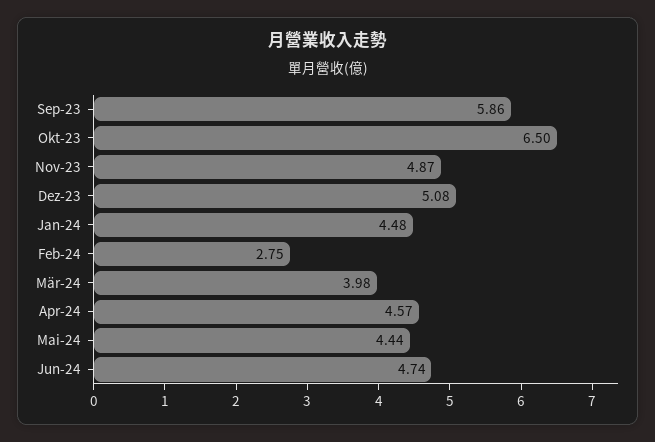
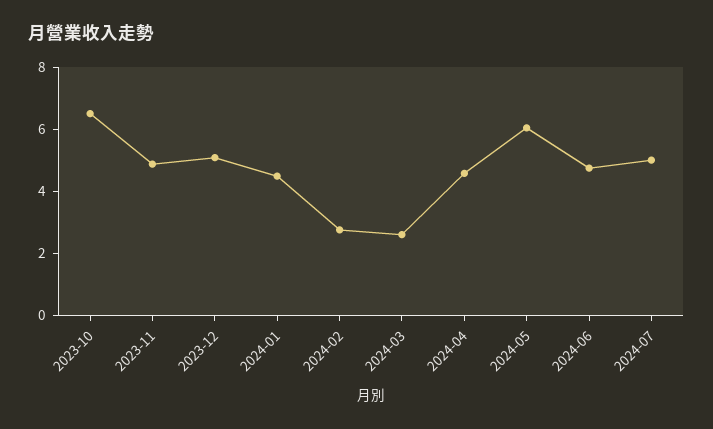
Sep-23: 5.86 -> none
Mär-24: 3.98 -> 2.5
Mai-24: 4.44 -> 6
2024-07: none -> 5

